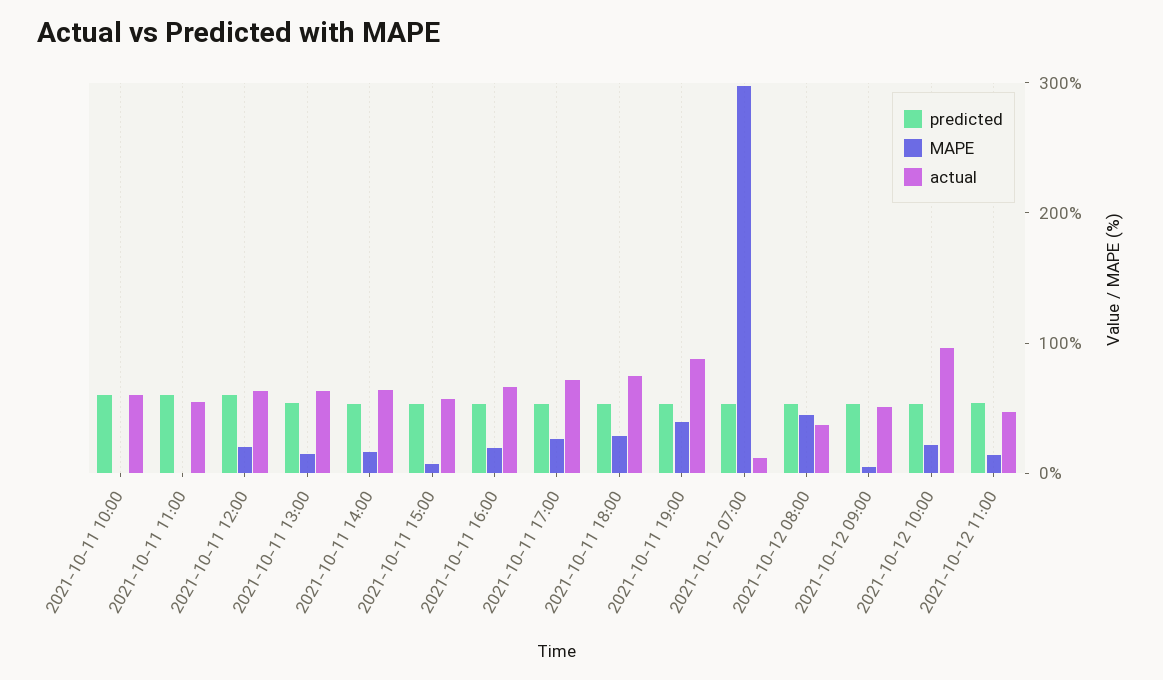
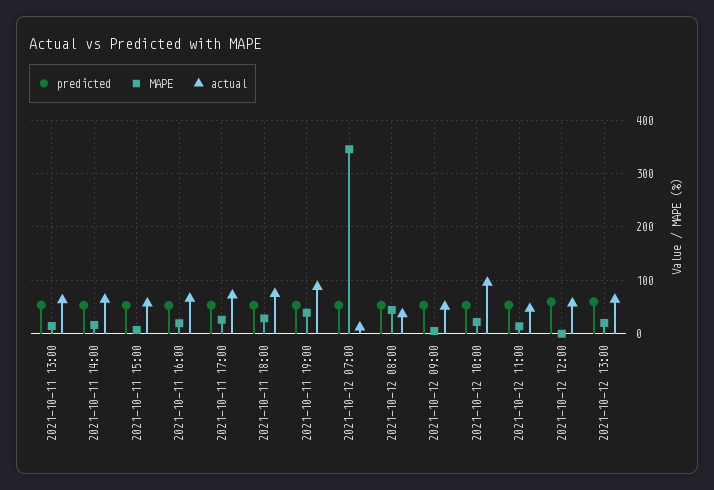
predicted, 2021-10-11 10:00: 60 -> none
MAPE, 2021-10-11 10:00: 0 -> none
actual, 2021-10-11 10:00: 60 -> none
predicted, 2021-10-11 11:00: 60 -> none
MAPE, 2021-10-11 11:00: 0 -> none
actual, 2021-10-11 11:00: 60 -> none
predicted, 2021-10-11 12:00: 60 -> none
MAPE, 2021-10-11 12:00: 20 -> none
actual, 2021-10-11 12:00: 60 -> none
MAPE, 2021-10-12 07:00: 300 -> 340
predicted, 2021-10-12 12:00: none -> 60
MAPE, 2021-10-12 12:00: none -> 0
actual, 2021-10-12 12:00: none -> 60
predicted, 2021-10-12 13:00: none -> 60
MAPE, 2021-10-12 13:00: none -> 20
actual, 2021-10-12 13:00: none -> 60

